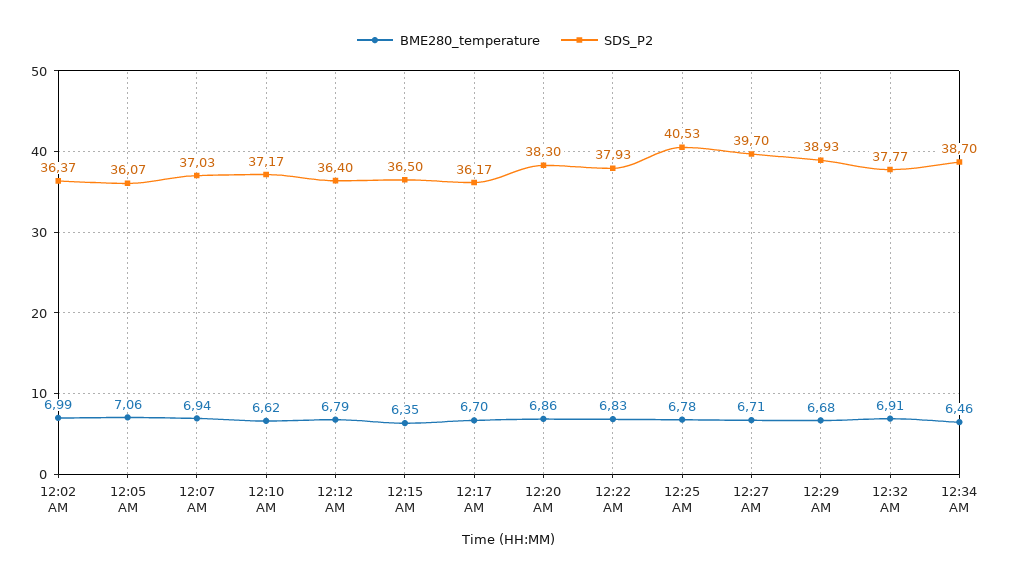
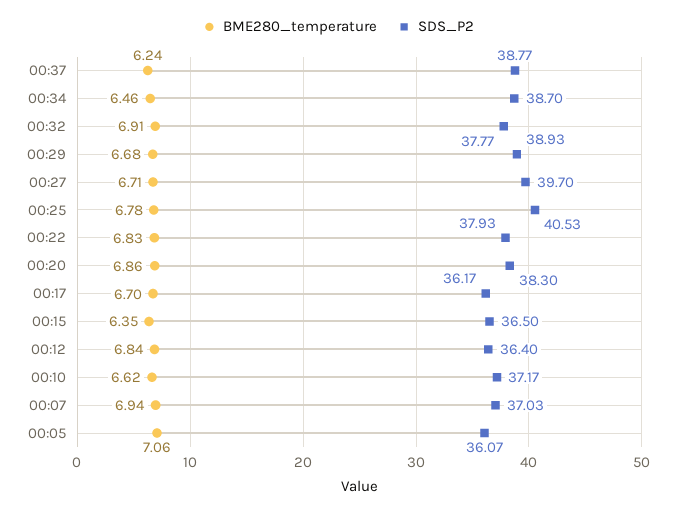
BME280_temperature, 12:02 AM: 6.99 -> none
SDS_P2, 12:02 AM: 36.37 -> none
BME280_temperature, 12:12 AM: 6.79 -> 6.84
BME280_temperature, 00:37: none -> 6.24
SDS_P2, 00:37: none -> 38.77

